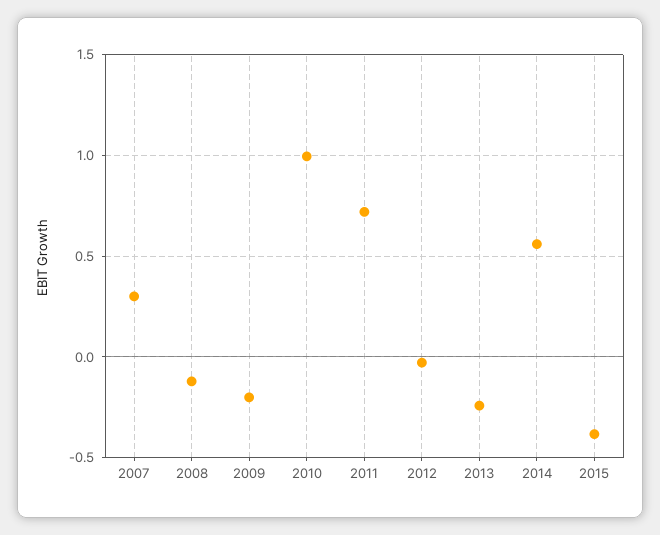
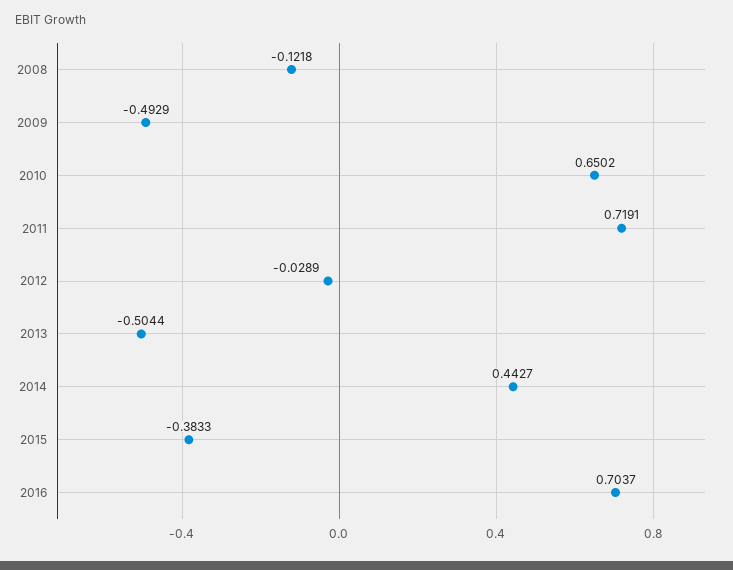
2007: 0.3 -> none
2009: -0.2 -> -0.4929
2010: 1 -> 0.6502
2013: -0.25 -> -0.5044
2014: 0.55 -> 0.4427
2016: none -> 0.7037

